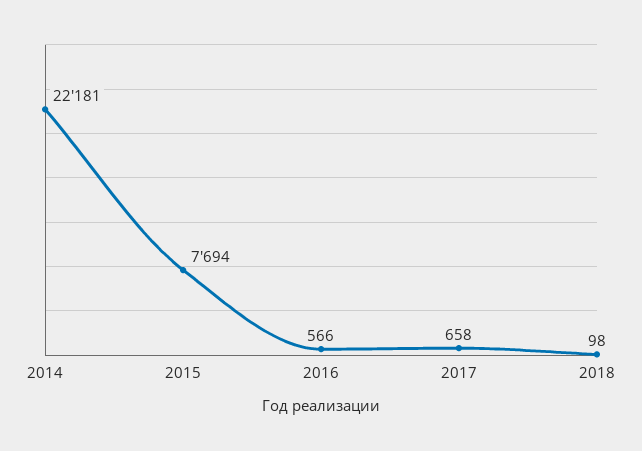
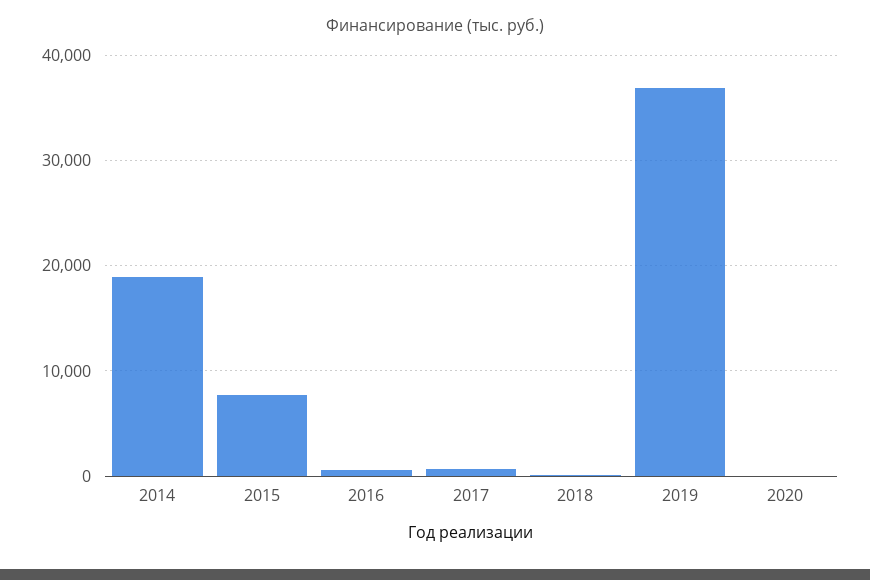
2014: 22181 -> 19000
2019: none -> 37000
2020: none -> 0

